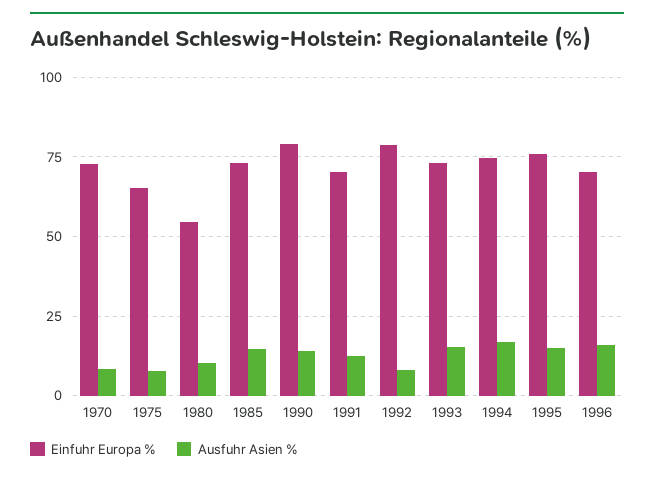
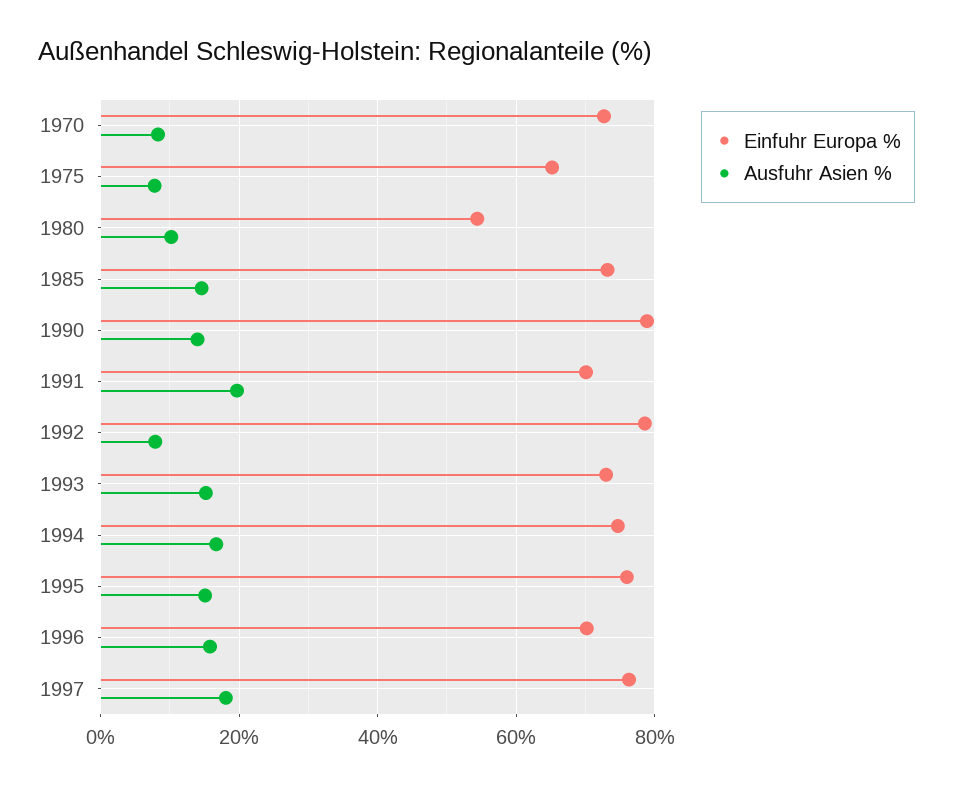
Ausfuhr Asien %, 1991: 12.5 -> 20
Einfuhr Europa %, 1997: none -> 76
Ausfuhr Asien %, 1997: none -> 18

